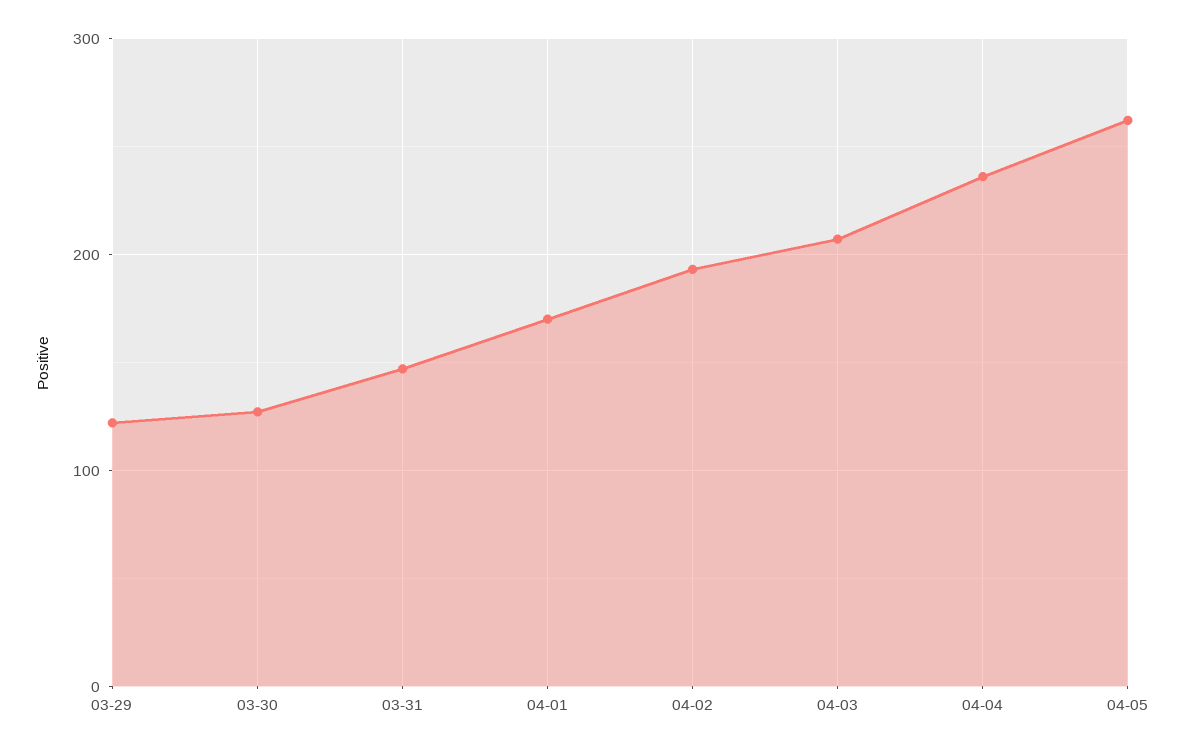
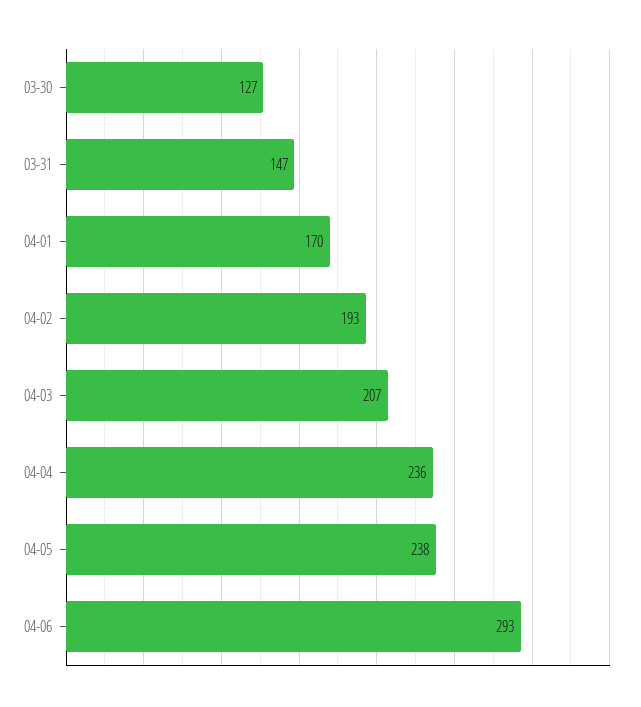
03-29: 120 -> none
04-05: 260 -> 238
04-06: none -> 293

